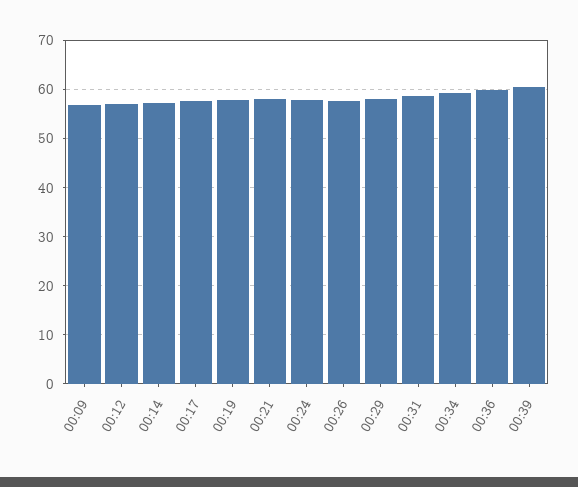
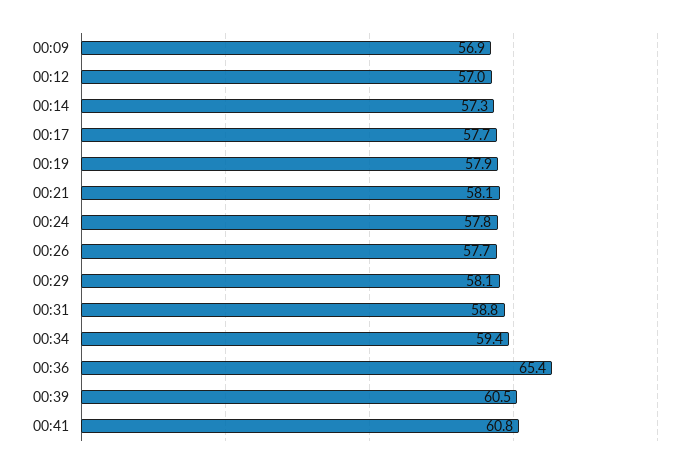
00:36: 60 -> 65.4
00:41: none -> 60.8

